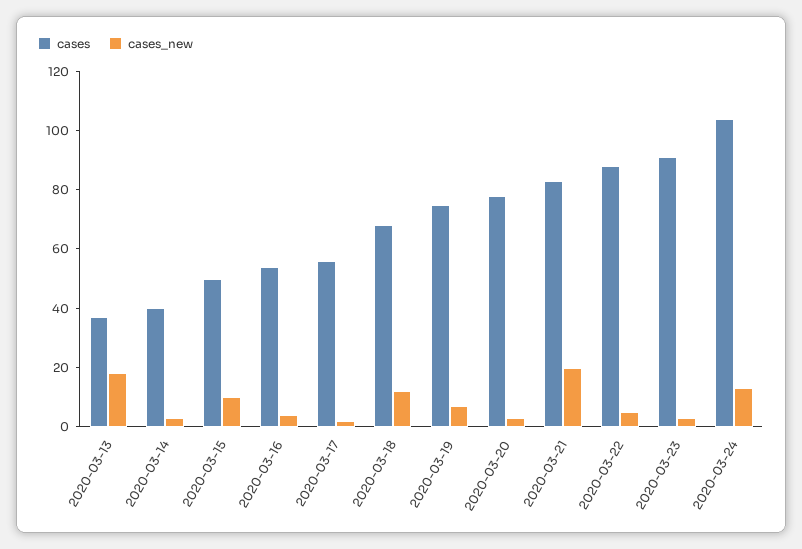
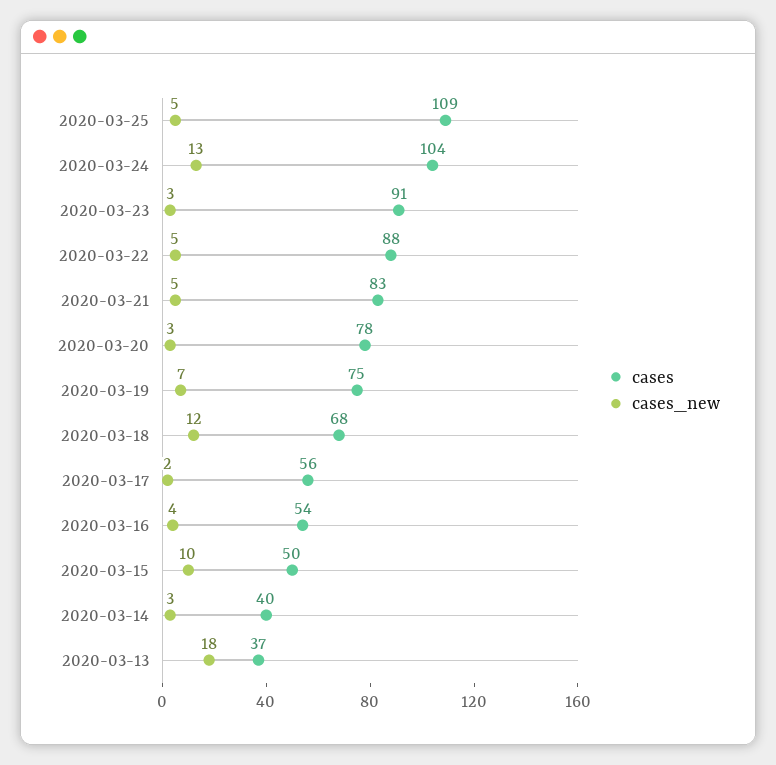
cases_new, 2020-03-21: 20 -> 5
cases, 2020-03-25: none -> 109
cases_new, 2020-03-25: none -> 5

